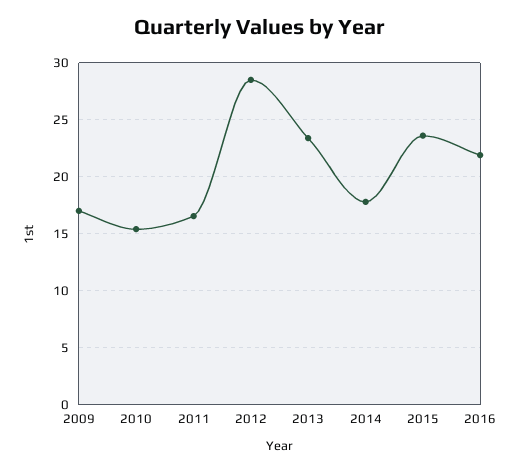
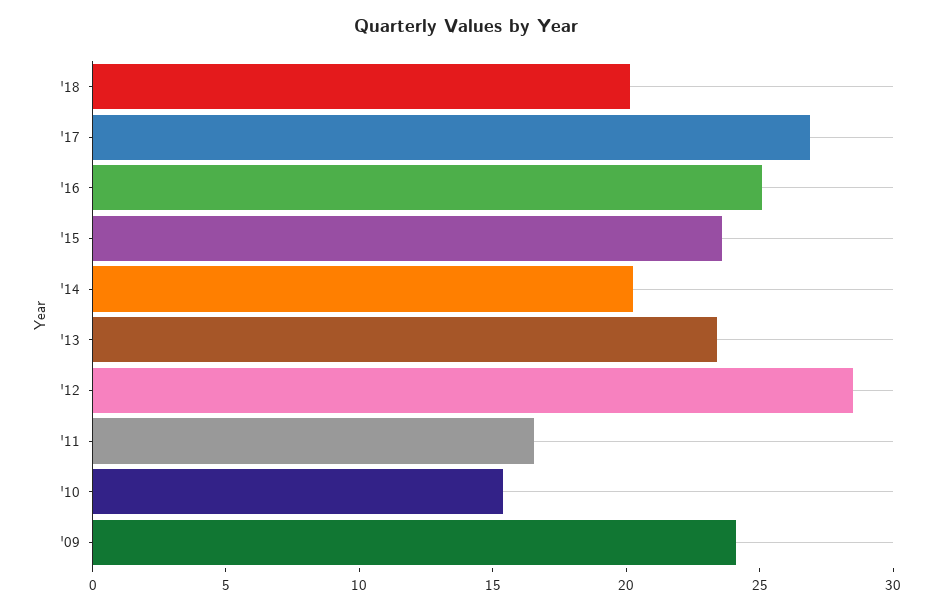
2009: 17 -> 24
2014: 18 -> 20
2016: 22 -> 25
'18: none -> 20
'17: none -> 27

